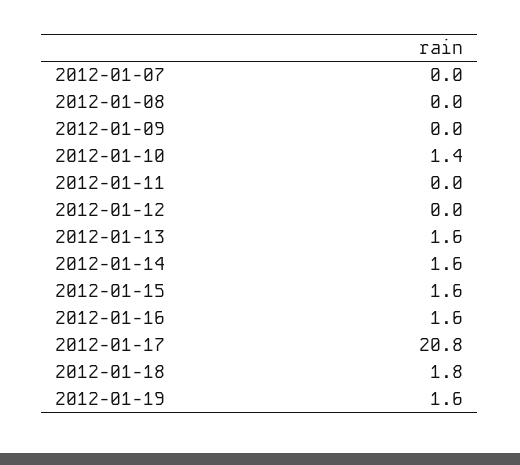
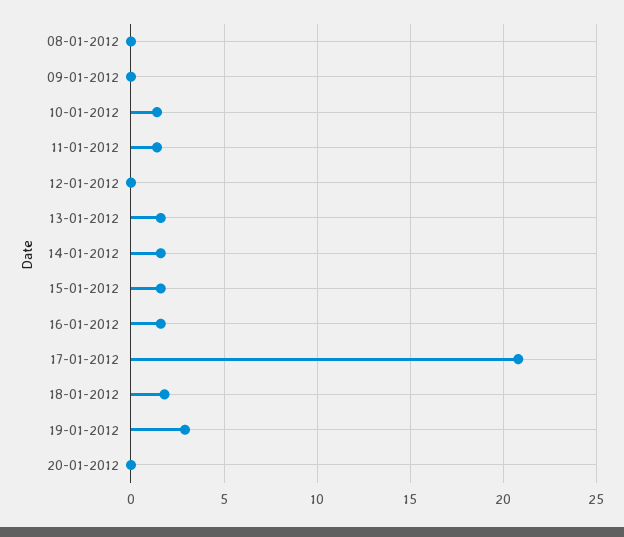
2012-01-07: 0 -> none
2012-01-11: 0 -> 1.5
2012-01-19: 1.6 -> 3
20-01-2012: none -> 0

